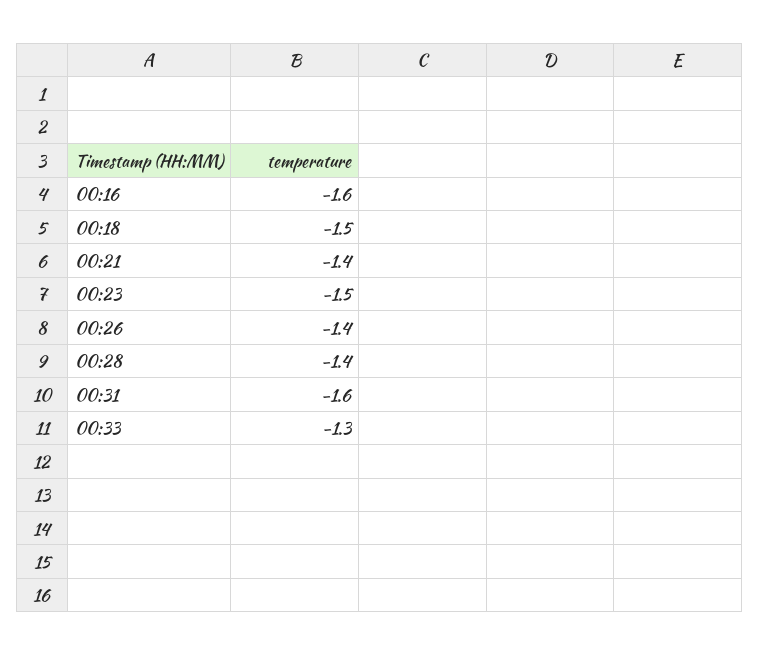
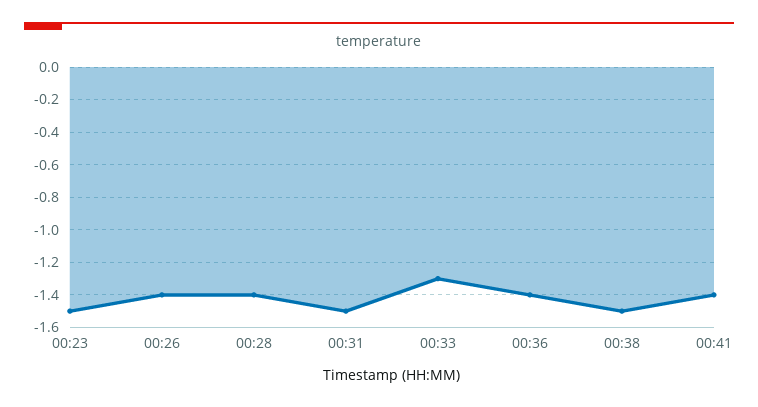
00:16: -1.6 -> none
00:18: -1.5 -> none
00:21: -1.4 -> none
00:31: -1.6 -> -1.5
00:36: none -> -1.4
00:38: none -> -1.5
00:41: none -> -1.4

